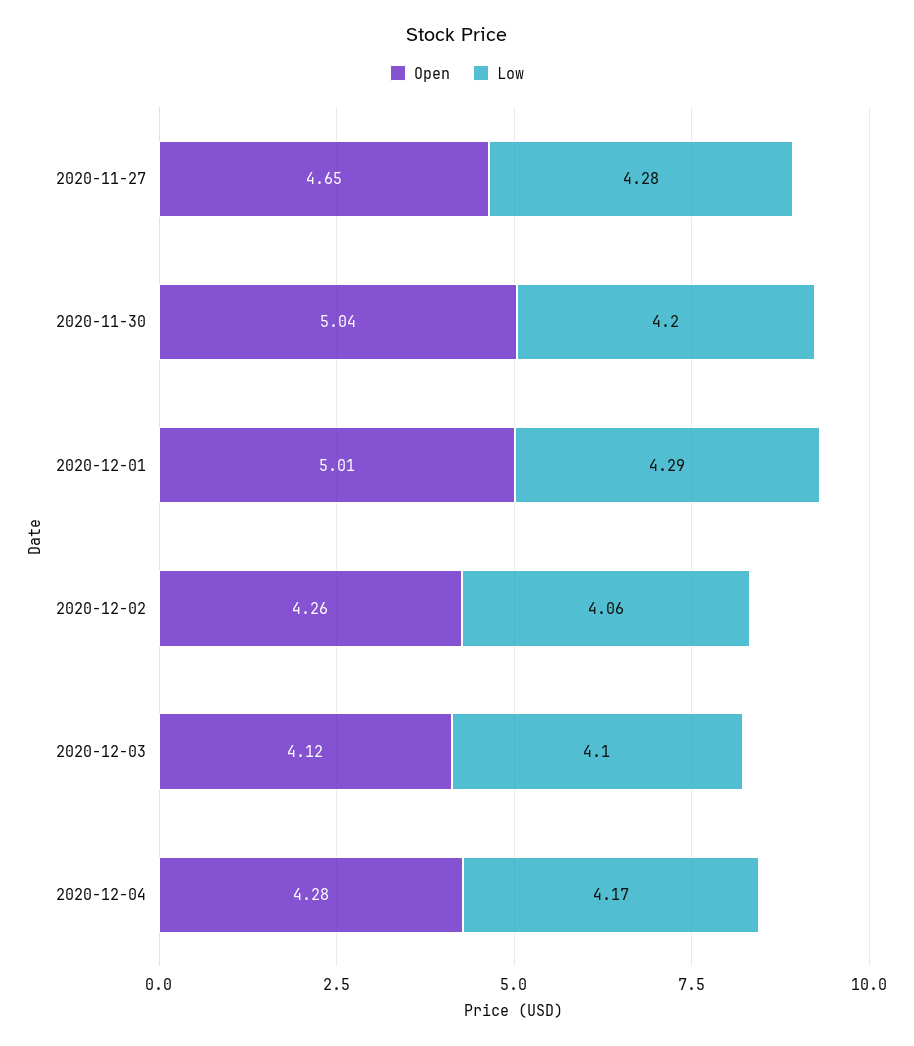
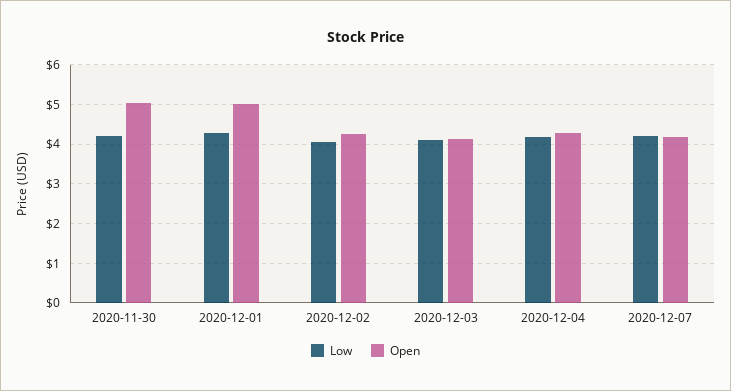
Open, 2020-11-27: 4.65 -> none
Low, 2020-11-27: 4.28 -> none
Low, 2020-12-07: none -> 4.2
Open, 2020-12-07: none -> 4.2

